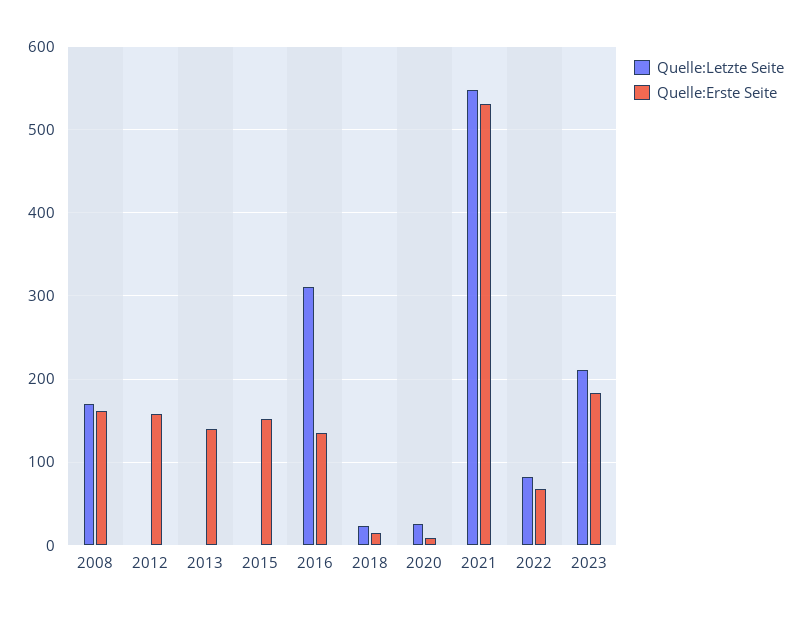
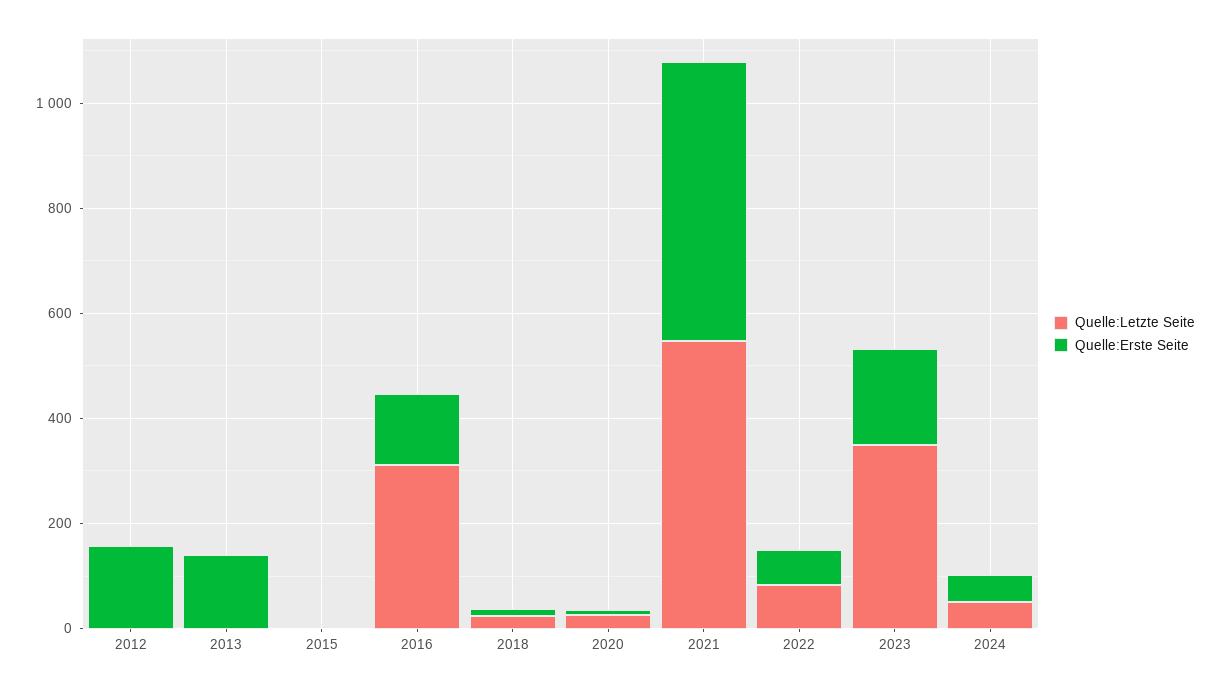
Quelle:Letzte Seite, 2008: 170 -> none
Quelle:Erste Seite, 2008: 160 -> none
Quelle:Erste Seite, 2015: 150 -> 0
Quelle:Letzte Seite, 2023: 210 -> 350
Quelle:Letzte Seite, 2024: none -> 50
Quelle:Erste Seite, 2024: none -> 50

